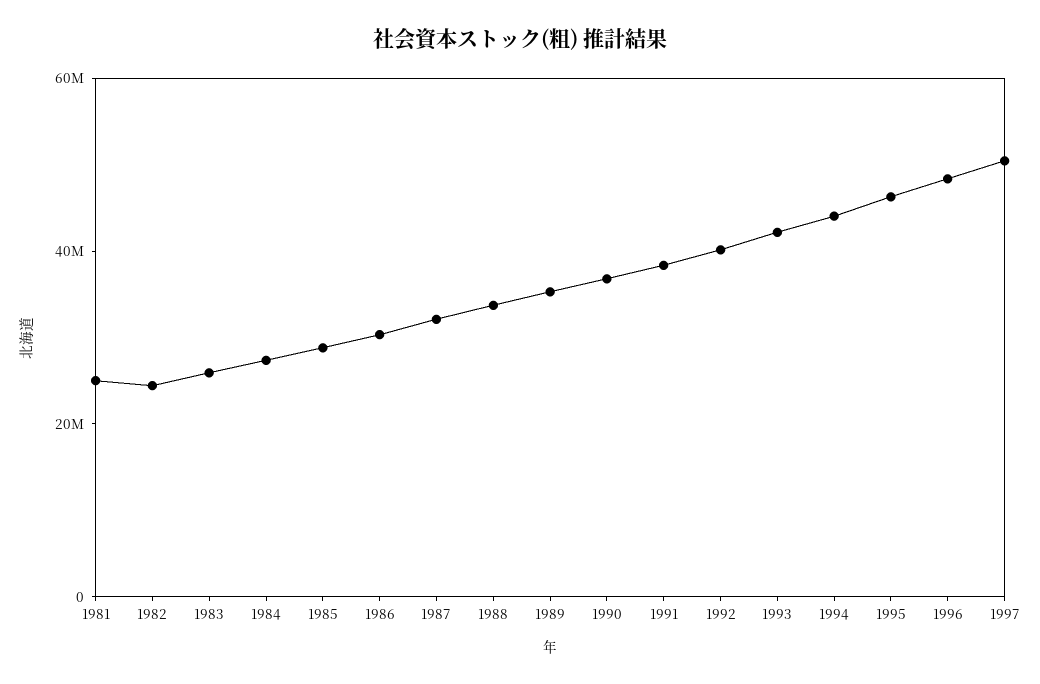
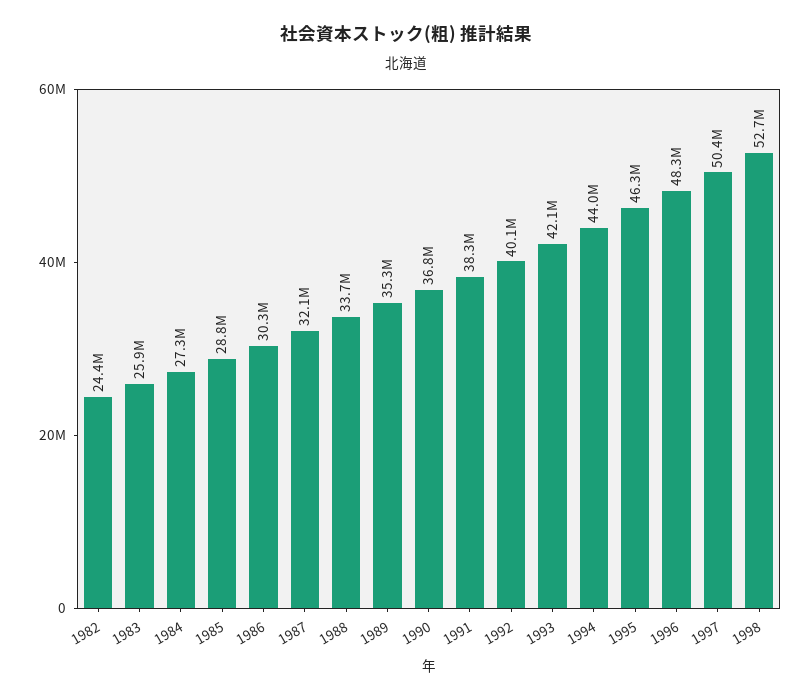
1981: 25000000 -> none
1998: none -> 52700000

